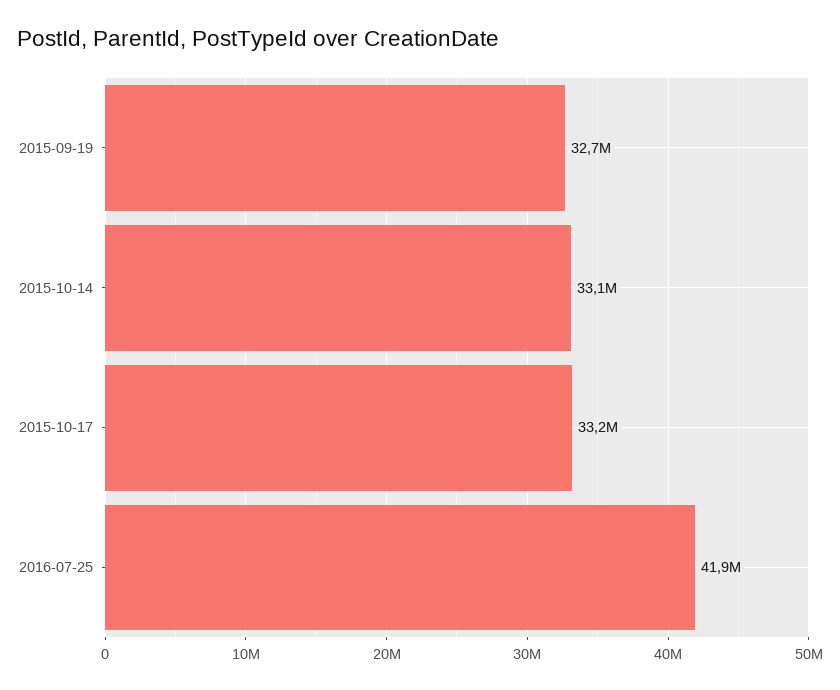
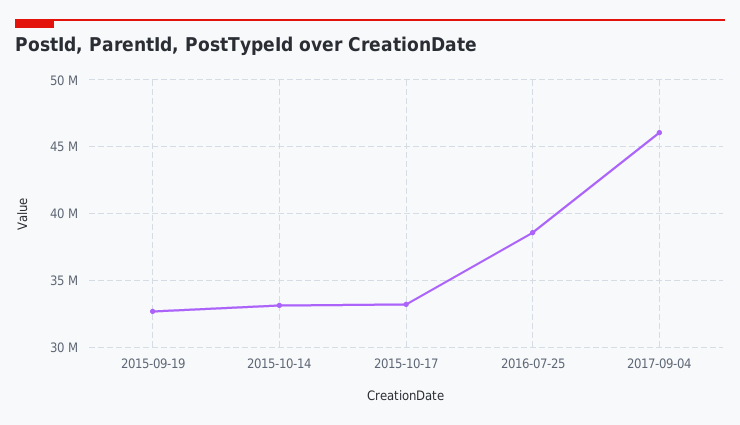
2016-07-25: 41900000 -> 38500000
2017-09-04: none -> 46000000

